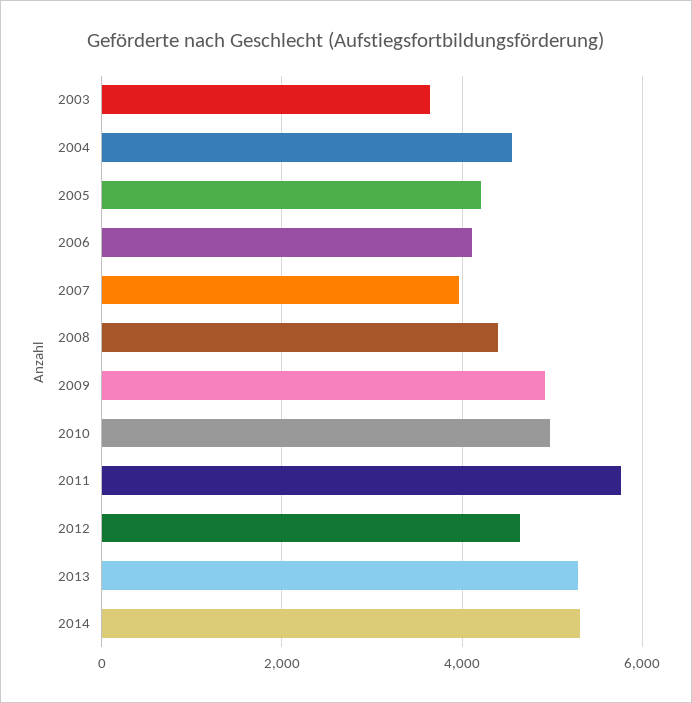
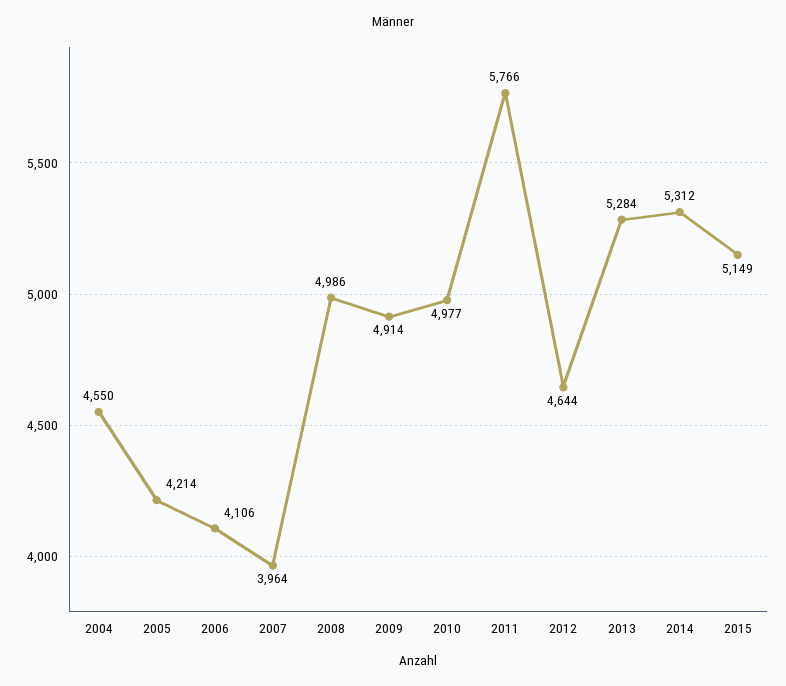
2003: 3600 -> none
2008: 4400 -> 4986
2015: none -> 5149

